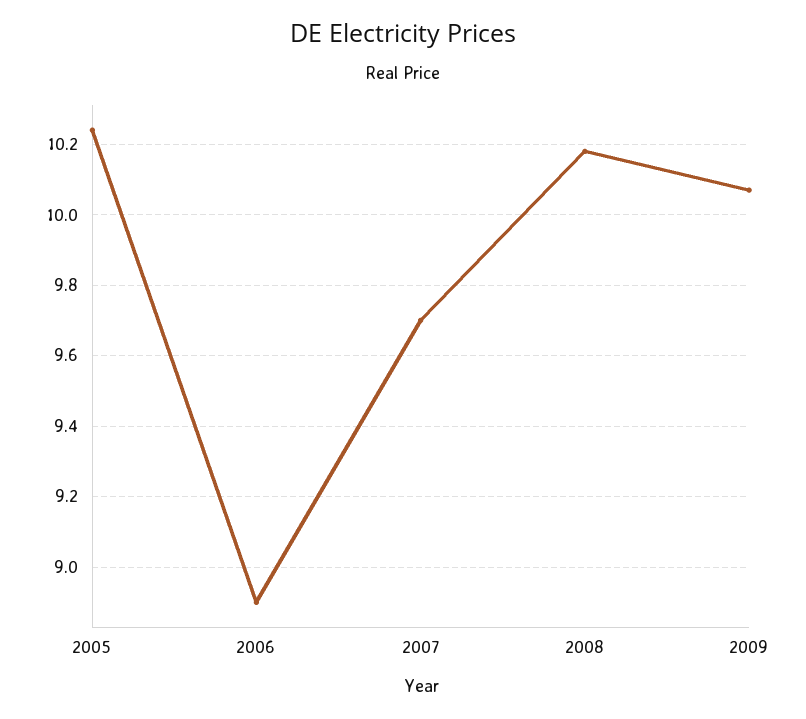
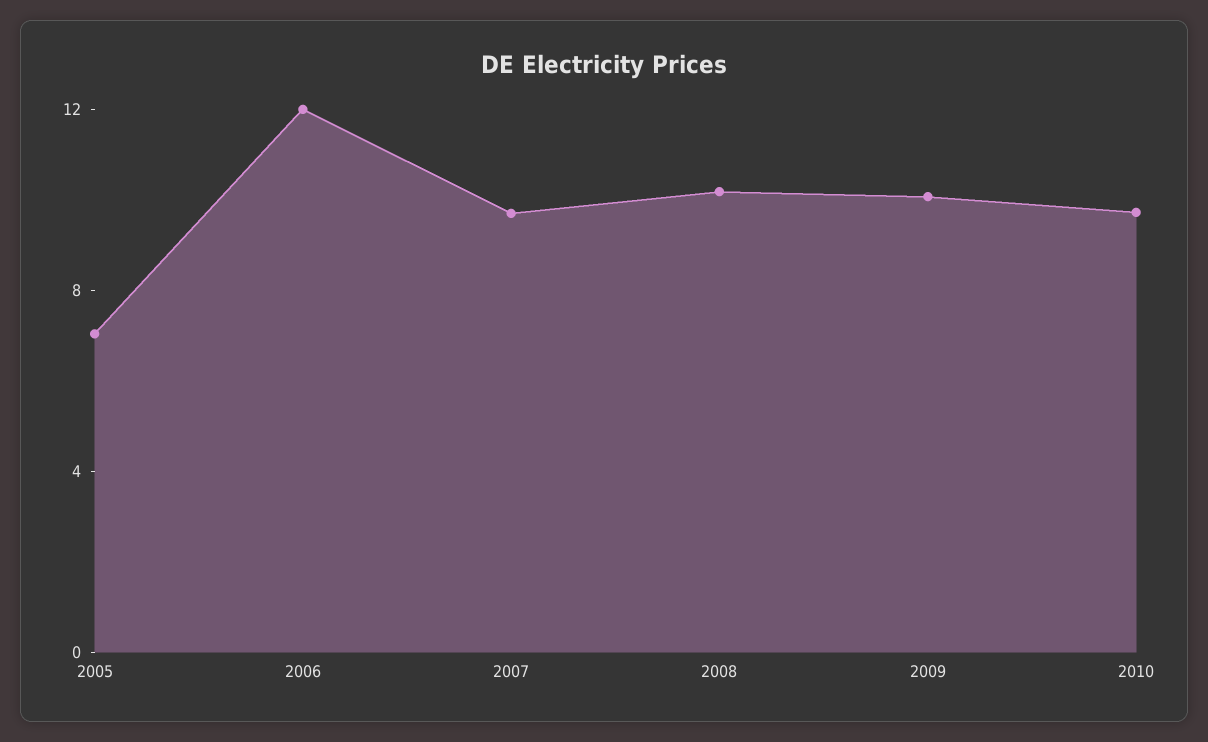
2005: 10.25 -> 7
2006: 8.9 -> 12
2010: none -> 10

